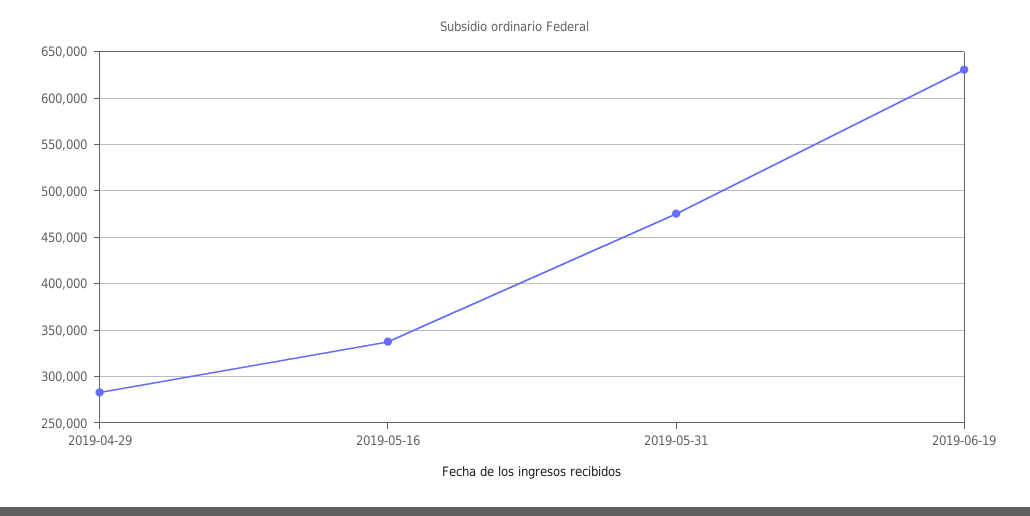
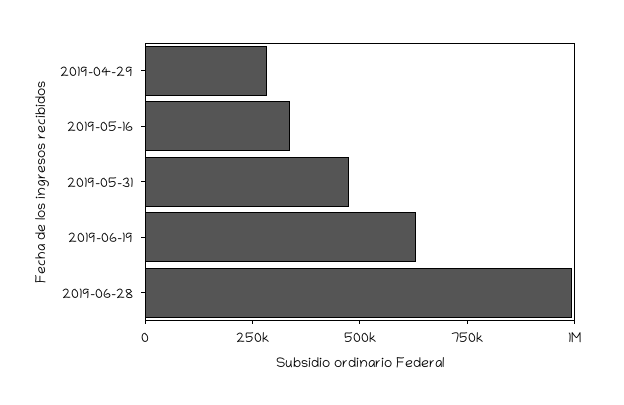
2019-06-28: none -> 1000000

